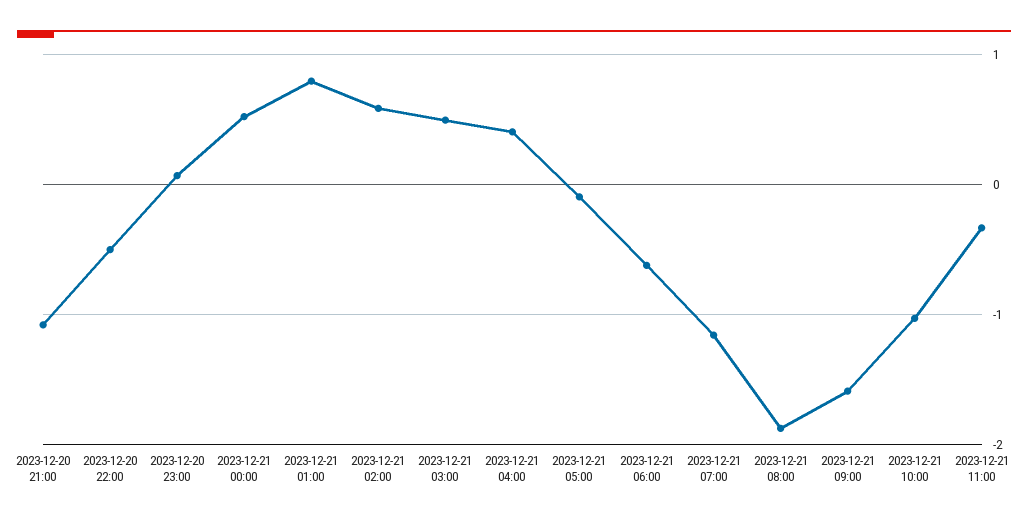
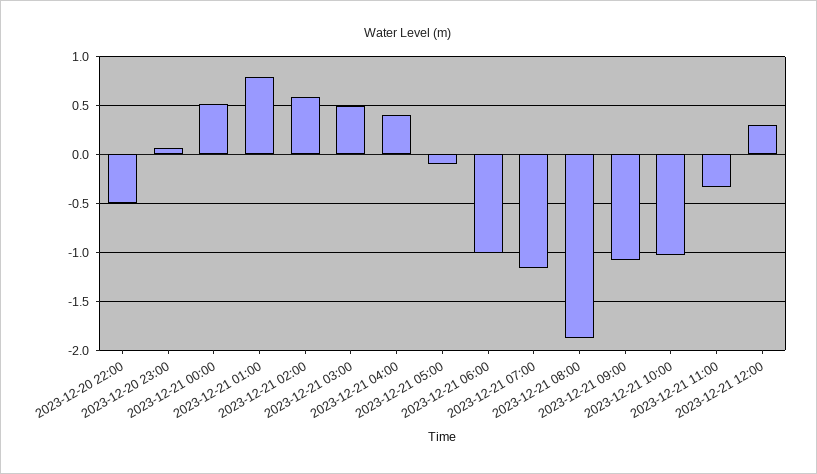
2023-12-20 21:00: -1.1 -> none
2023-12-21 06:00: -0.6 -> -1
2023-12-21 09:00: -1.6 -> -1.1
2023-12-21 12:00: none -> 0.3

